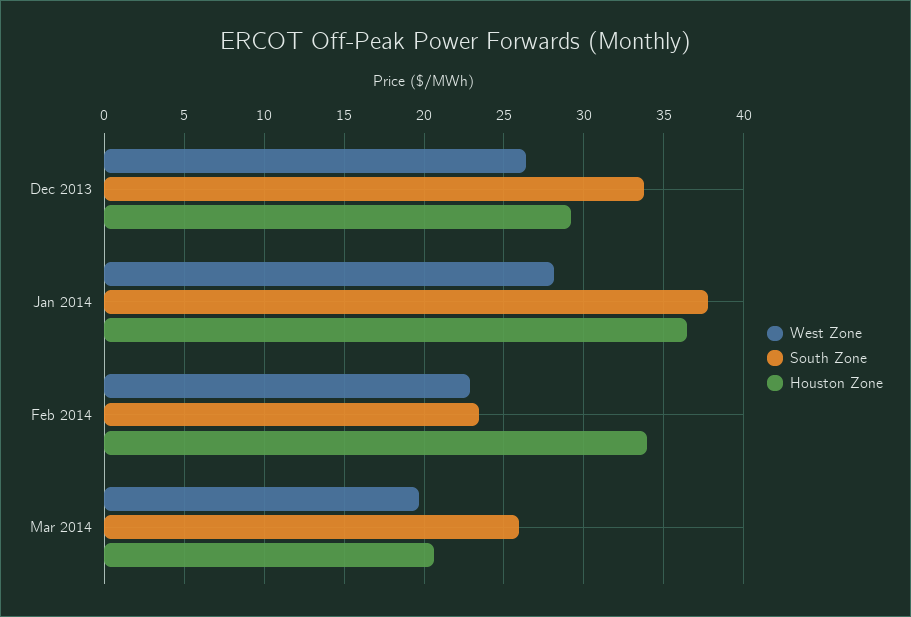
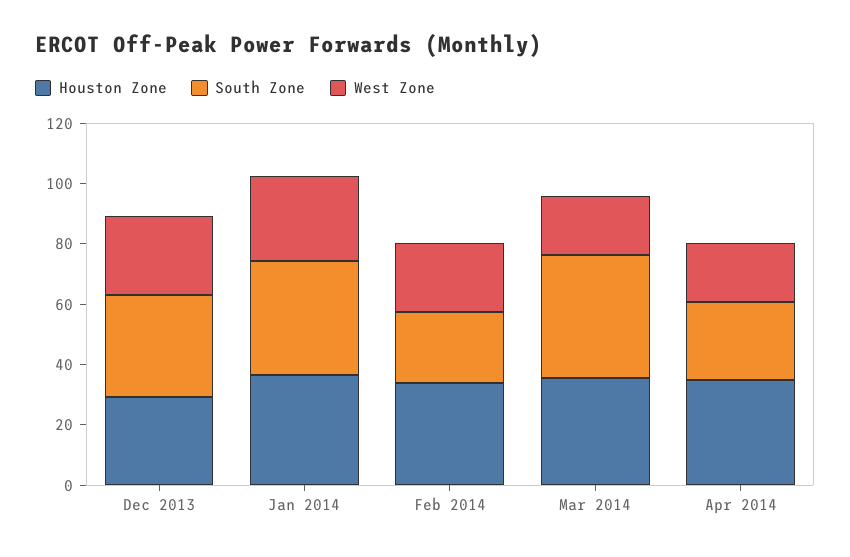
South Zone, Mar 2014: 26 -> 40
Houston Zone, Mar 2014: 20.5 -> 35
Houston Zone, Apr 2014: none -> 35
South Zone, Apr 2014: none -> 25
West Zone, Apr 2014: none -> 20

